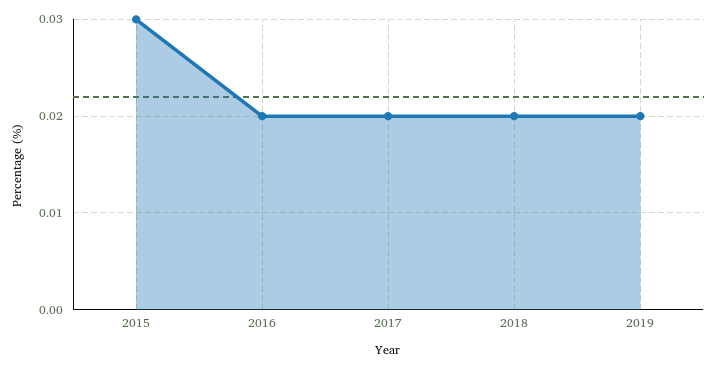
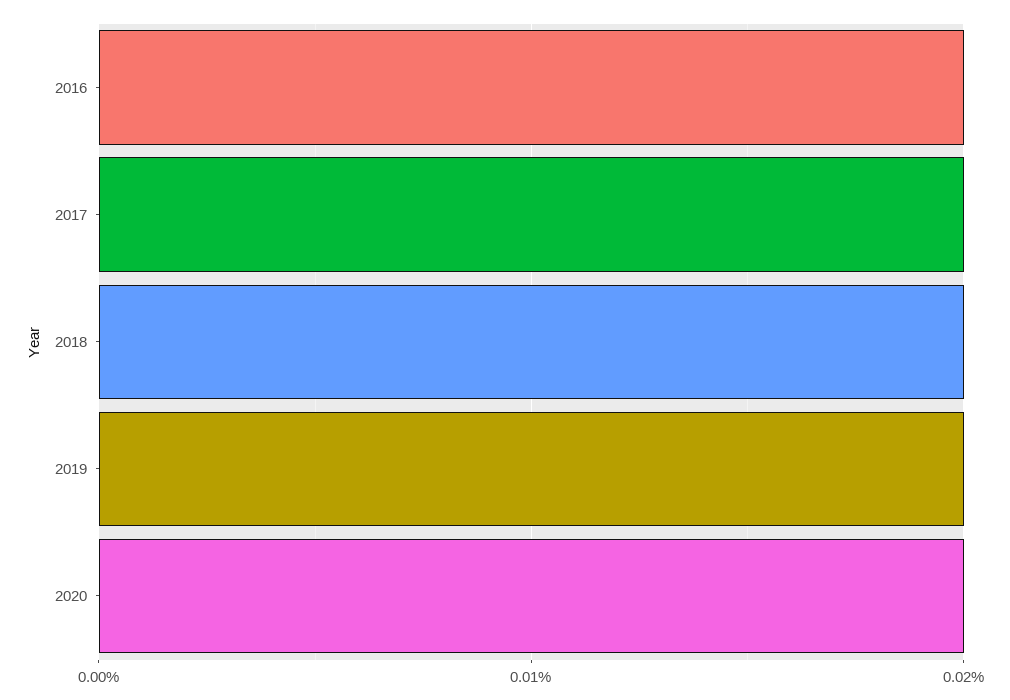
2015: 0.03 -> none
2020: none -> 0.02

